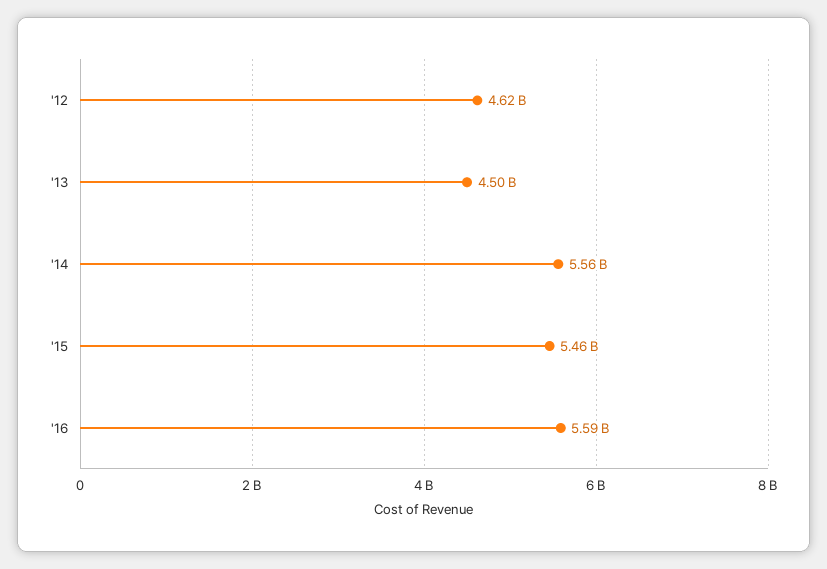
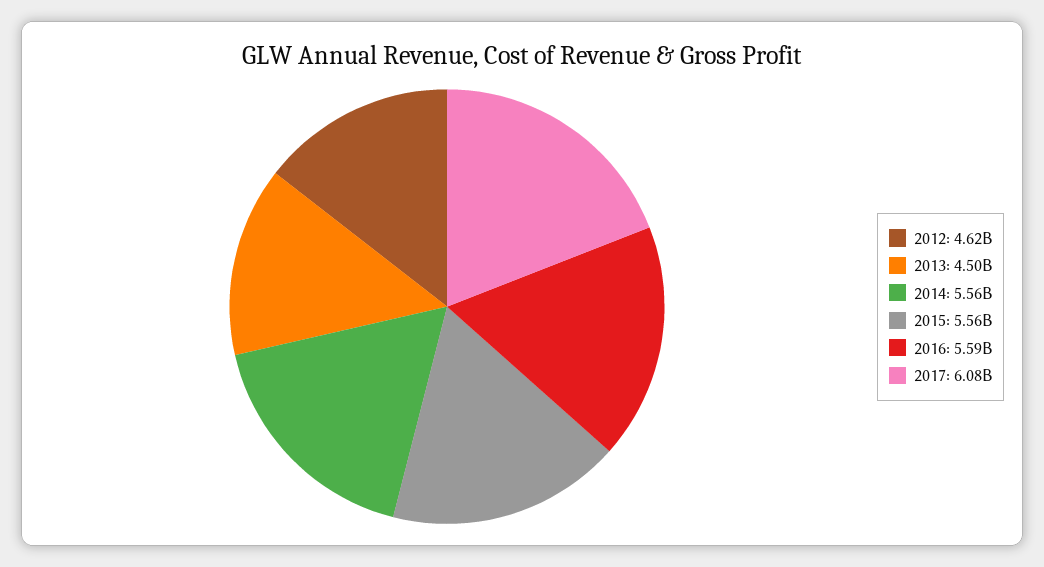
'15: 5460000000 -> 5560000000
2017: none -> 6080000000

